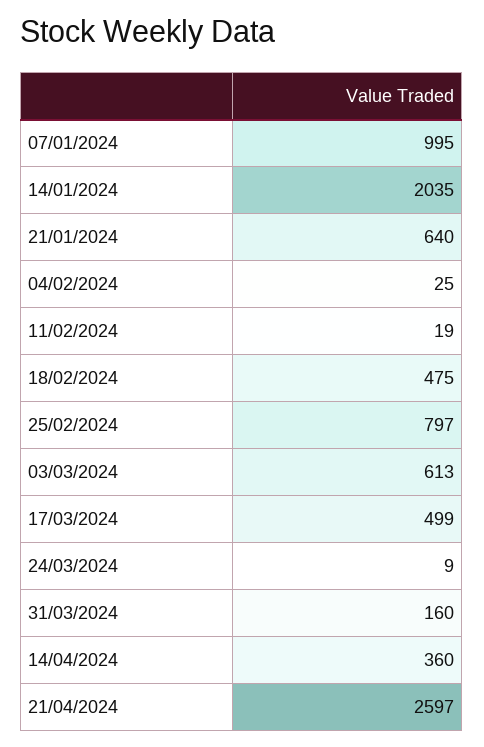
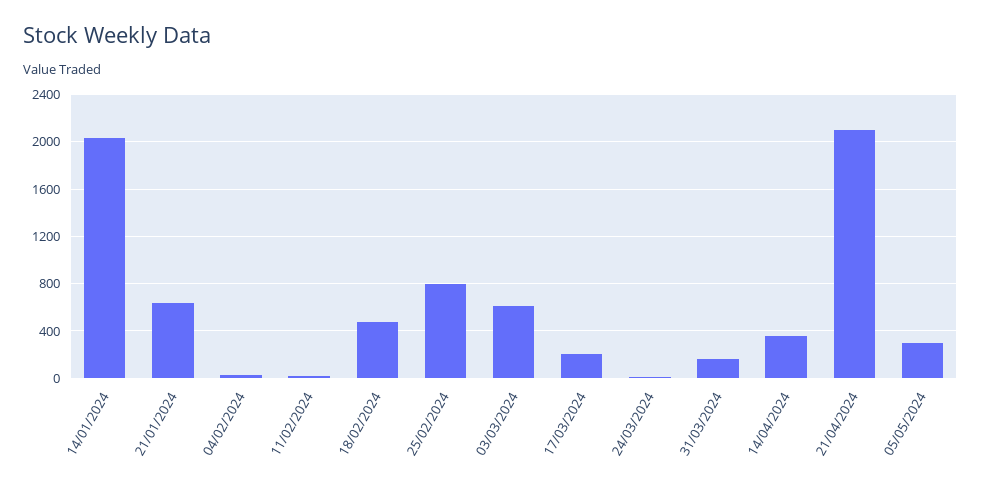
07/01/2024: 995 -> none
17/03/2024: 499 -> 200
21/04/2024: 2597 -> 2100
05/05/2024: none -> 300

